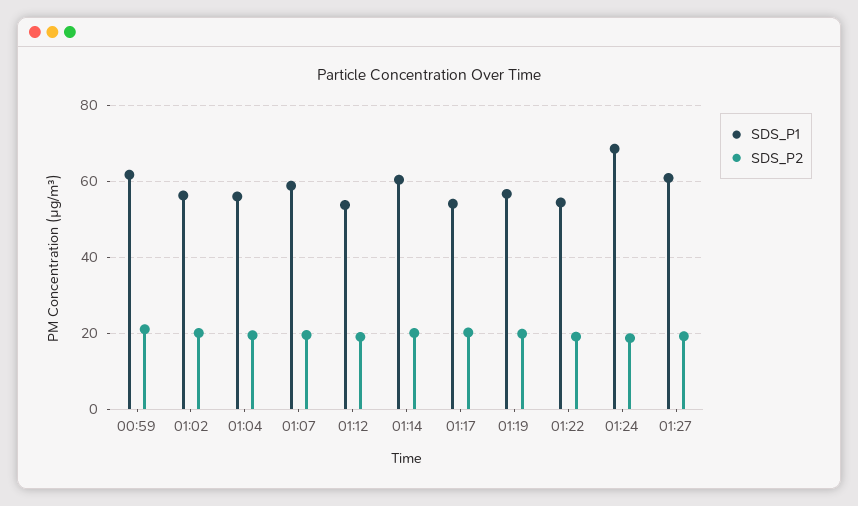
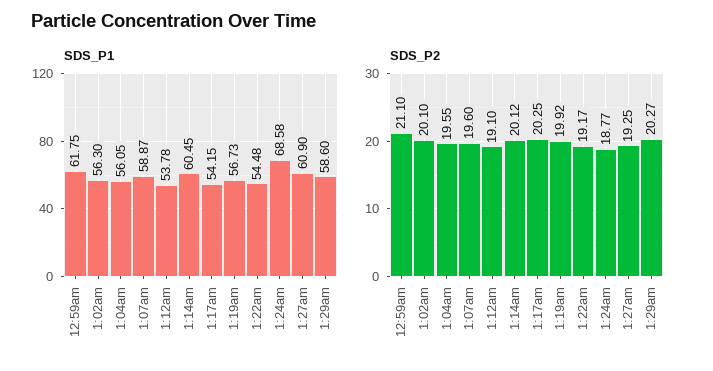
SDS_P1, 1:29am: none -> 58.6
SDS_P2, 1:29am: none -> 20.27

